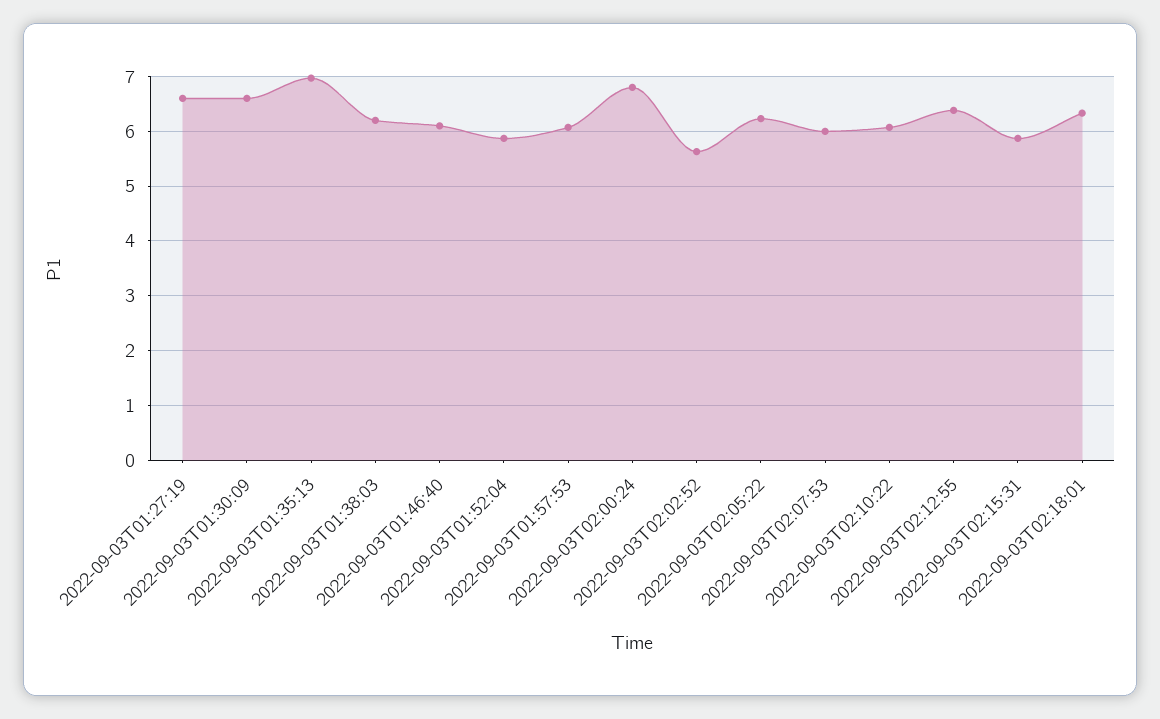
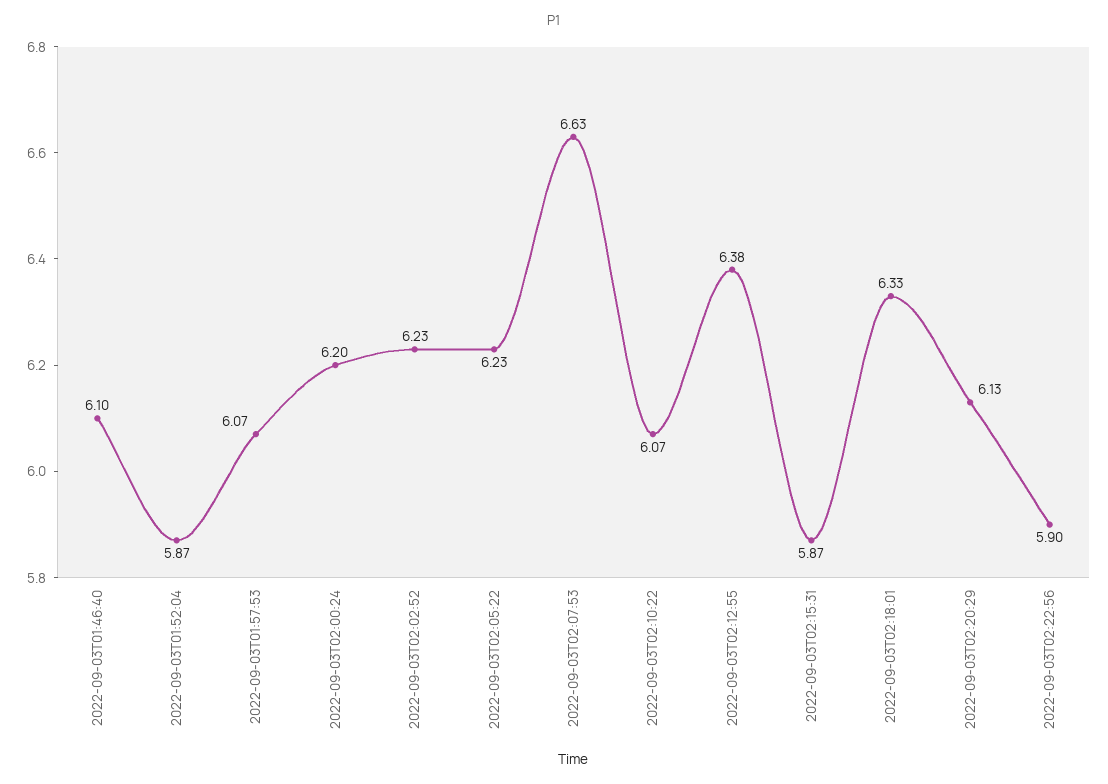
2022-09-03T01:27:19: 6.6 -> none
2022-09-03T01:30:09: 6.6 -> none
2022-09-03T01:35:13: 7 -> none
2022-09-03T01:38:03: 6.2 -> none
2022-09-03T02:00:24: 6.8 -> 6.2
2022-09-03T02:02:52: 5.6 -> 6.23
2022-09-03T02:07:53: 6 -> 6.63
2022-09-03T02:20:29: none -> 6.13
2022-09-03T02:22:56: none -> 5.9

